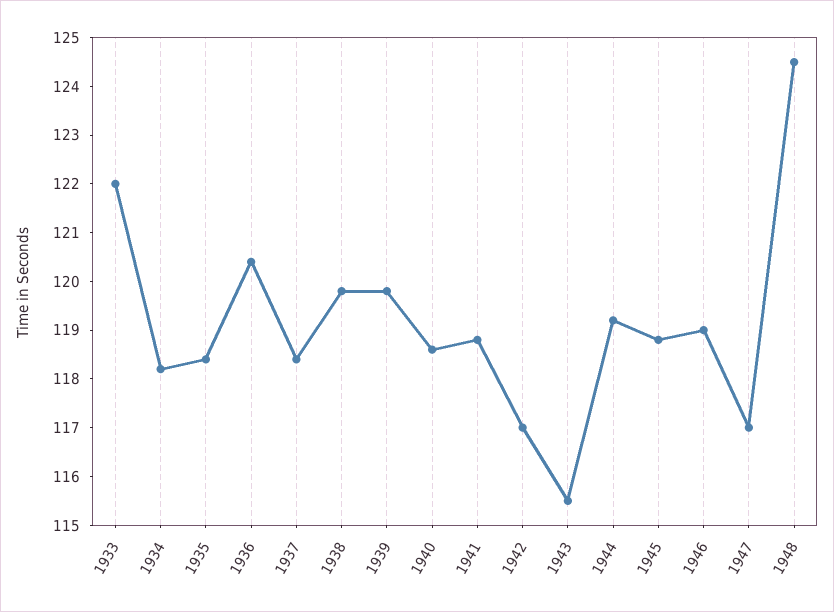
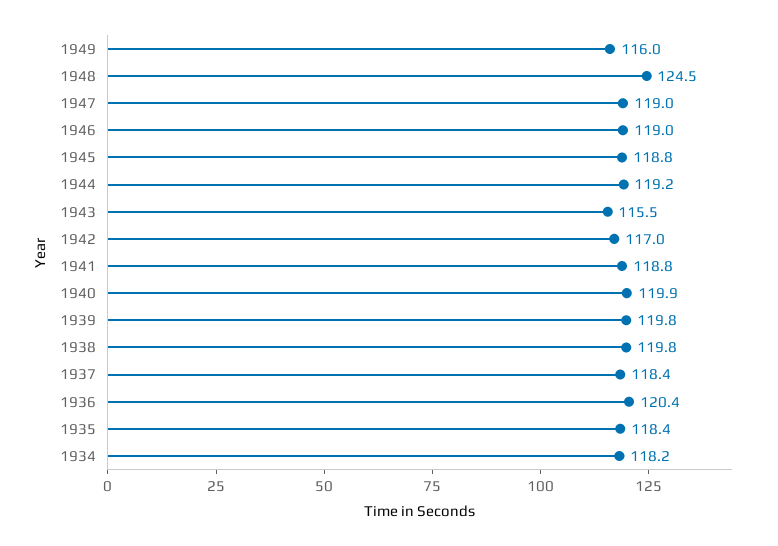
1933: 122 -> none
1940: 118.5 -> 119.9
1947: 117 -> 119
1949: none -> 116

